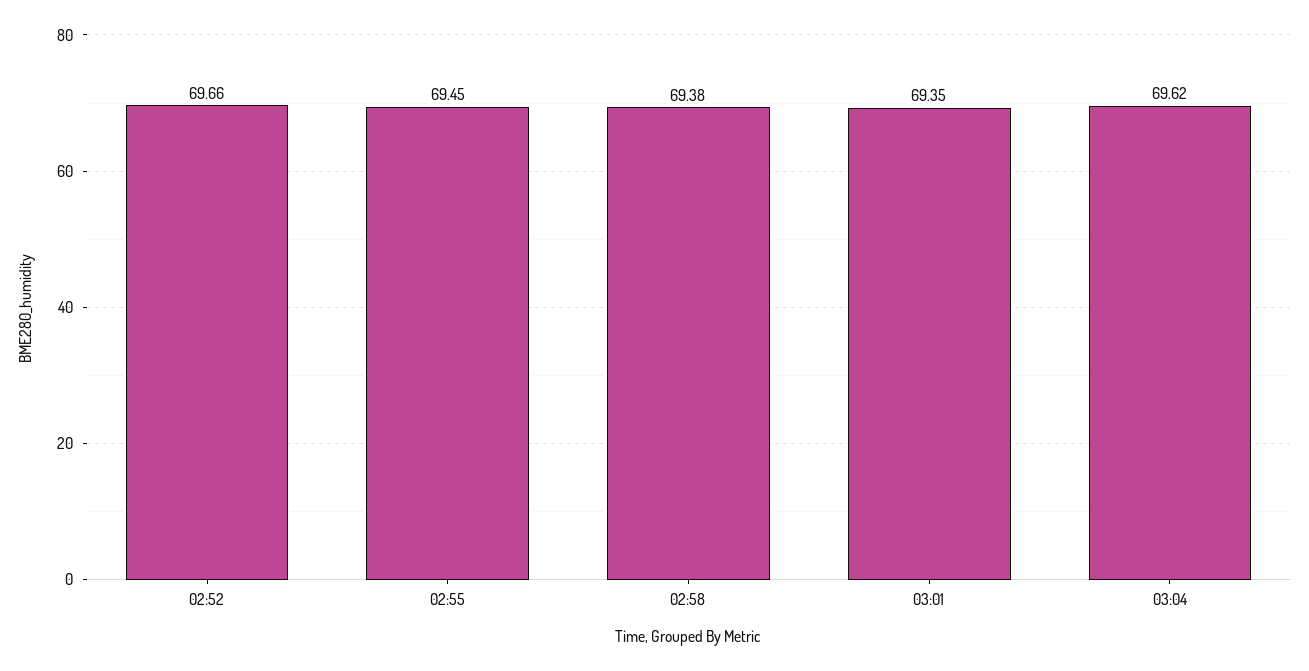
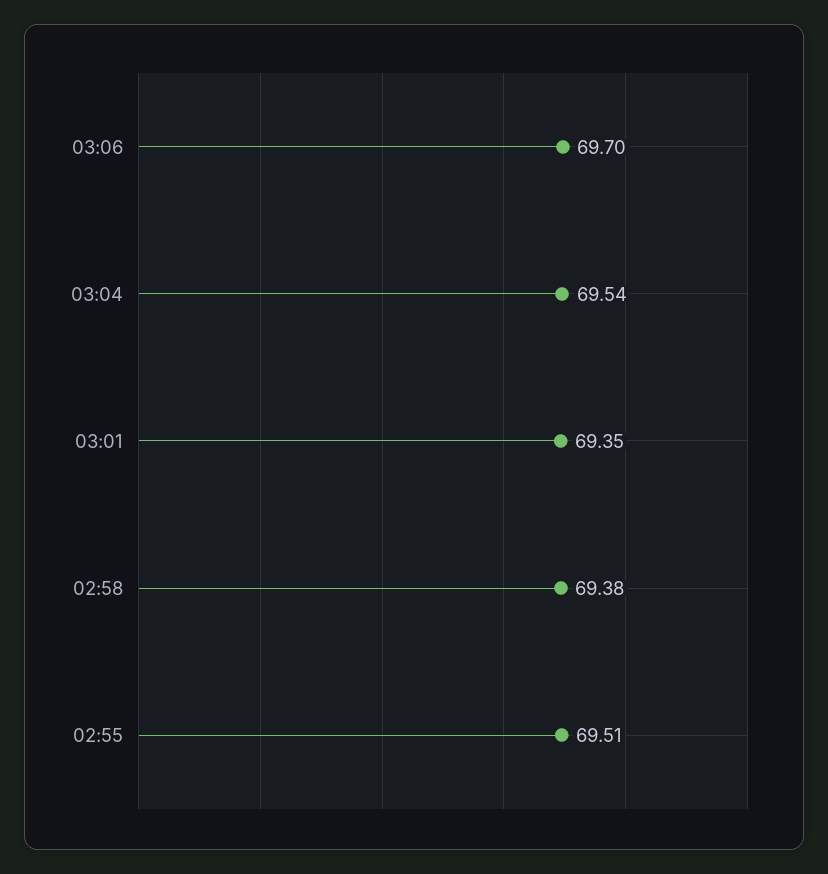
02:52: 69.66 -> none
02:55: 69.45 -> 69.51
03:04: 69.62 -> 69.54
03:06: none -> 69.7

